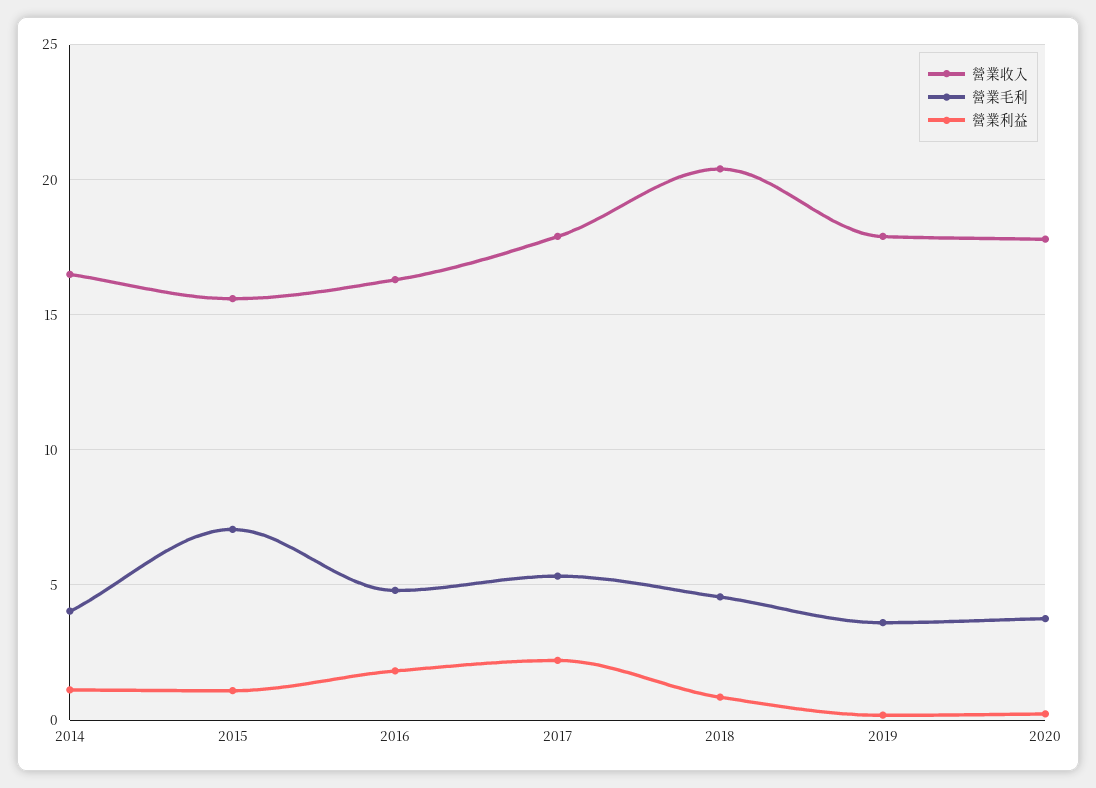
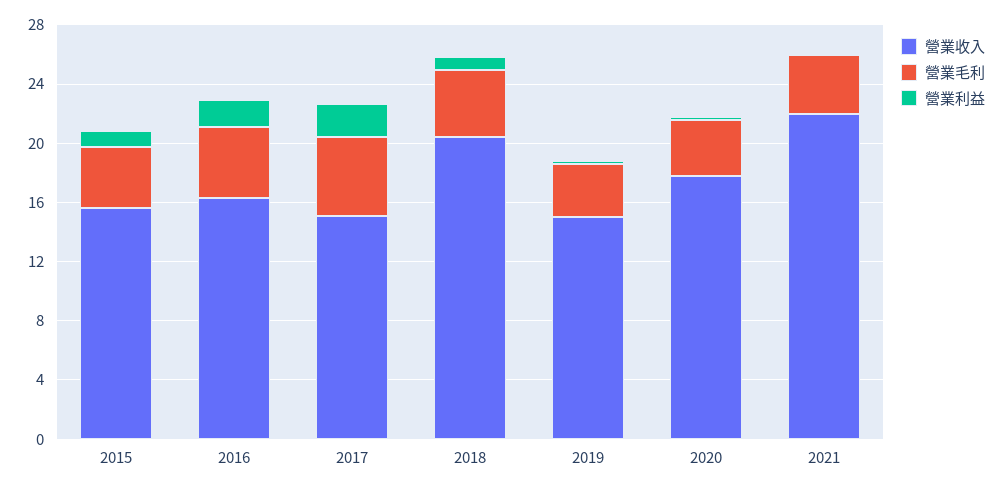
營業收入, 2014: 16.5 -> none
營業毛利, 2014: 4 -> none
營業利益, 2014: 1 -> none
營業毛利, 2015: 7 -> 4
營業收入, 2017: 18 -> 15
營業收入, 2019: 18 -> 15
營業收入, 2021: none -> 22
營業毛利, 2021: none -> 4
營業利益, 2021: none -> 0

